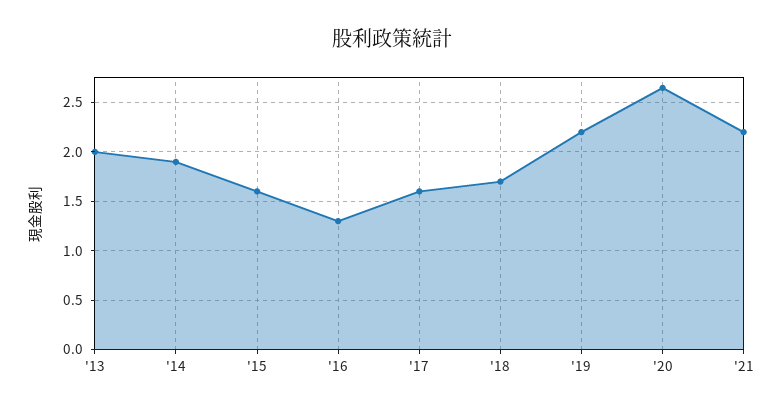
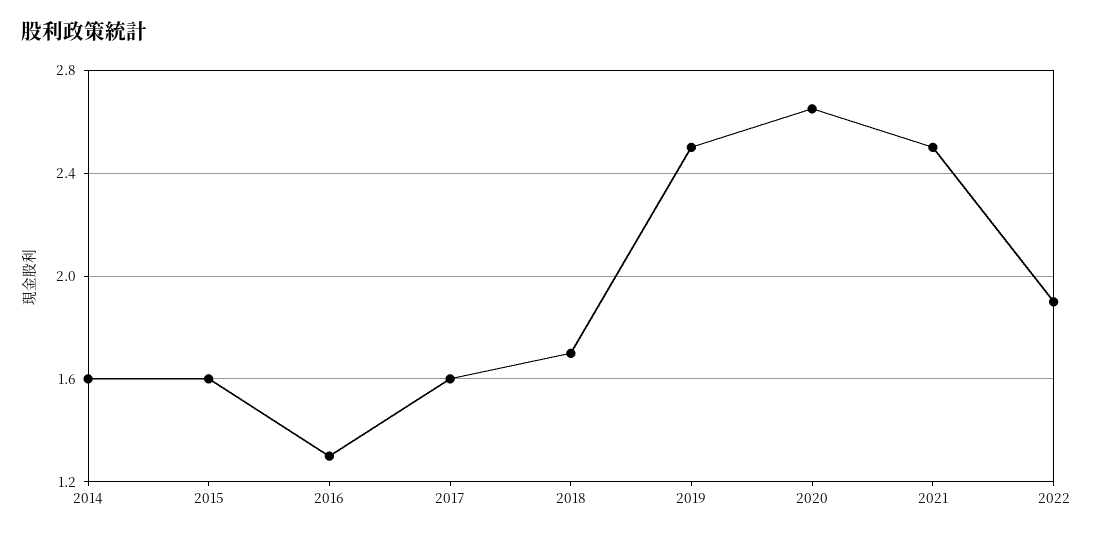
'13: 2 -> none
'14: 1.9 -> 1.6
'19: 2.2 -> 2.5
'21: 2.2 -> 2.5
2022: none -> 1.9

